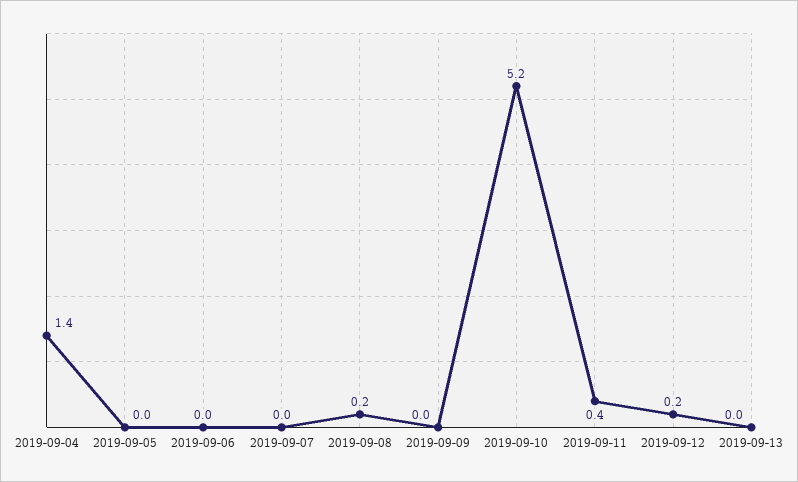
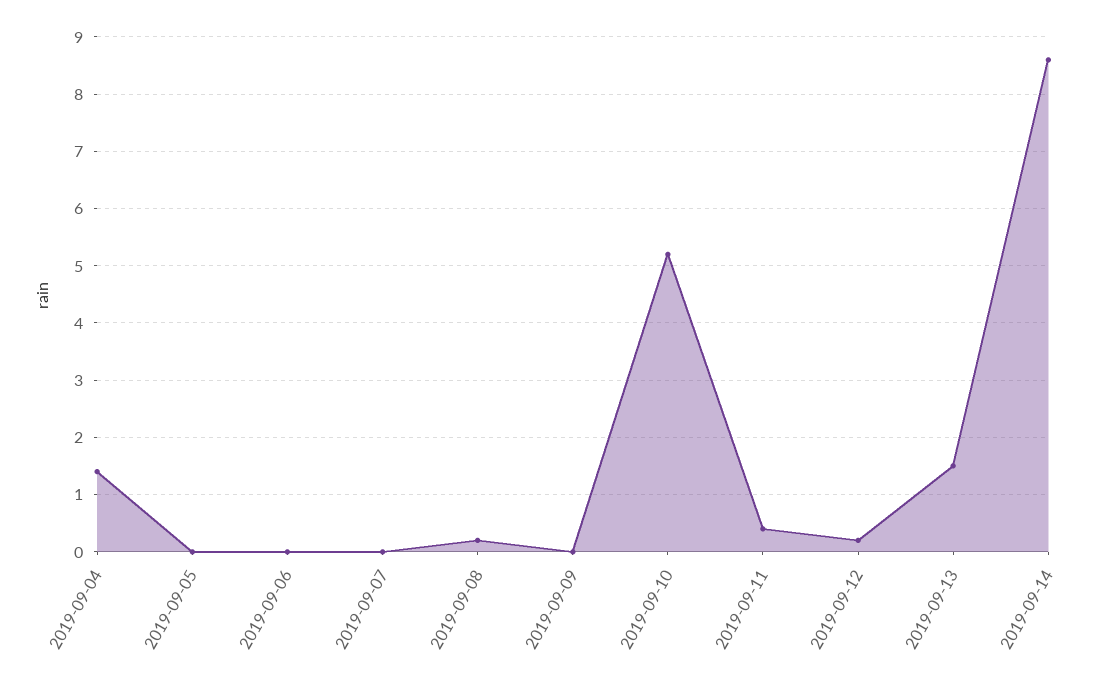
2019-09-13: 0 -> 1.5
2019-09-14: none -> 8.5

